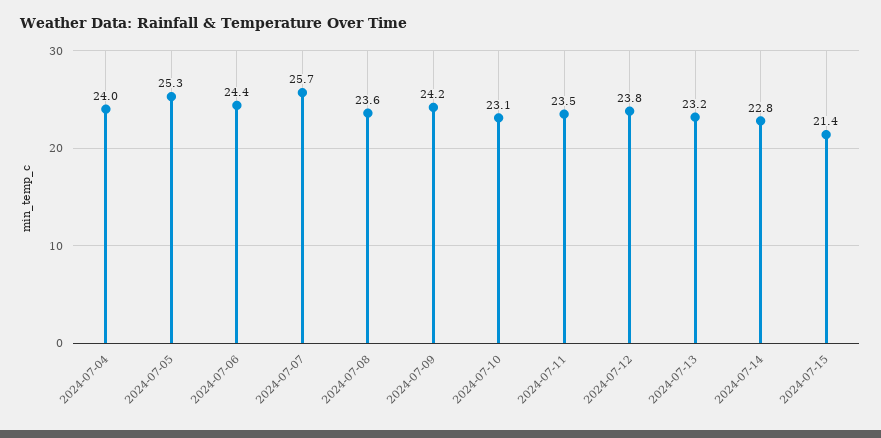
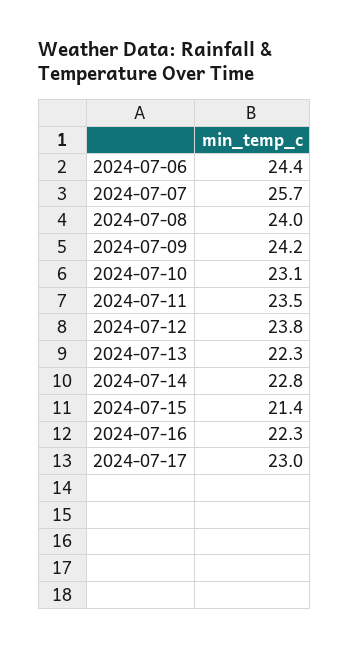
2024-07-04: 24 -> none
2024-07-05: 25.3 -> none
2024-07-08: 23.6 -> 24
2024-07-13: 23.2 -> 22.3
2024-07-16: none -> 22.3
2024-07-17: none -> 23

